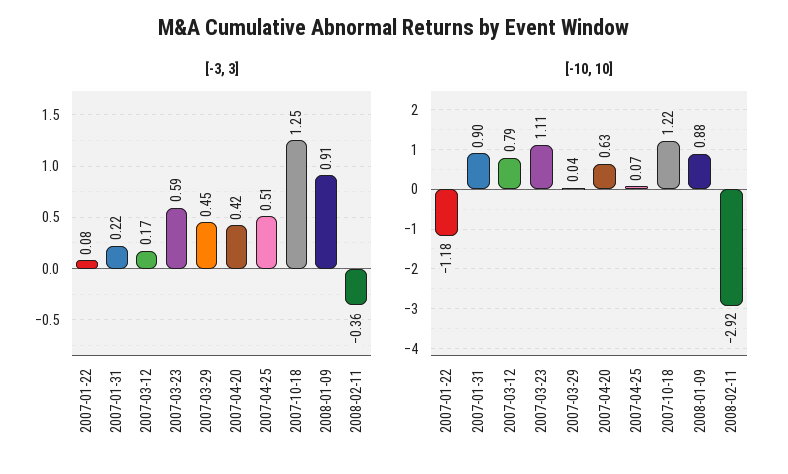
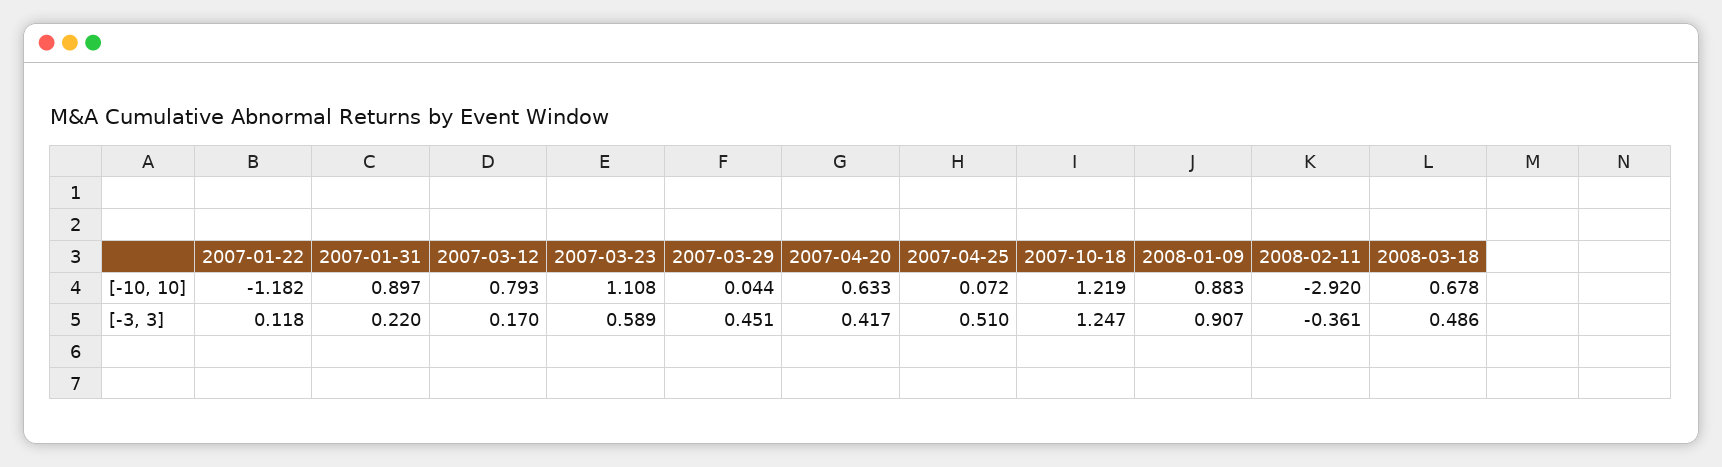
[-3, 3], 2007-01-22: 0.08 -> 0.118
[-10, 10], 2008-03-18: none -> 0.678
[-3, 3], 2008-03-18: none -> 0.486

